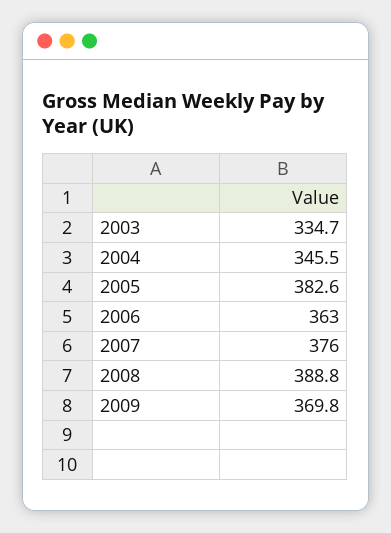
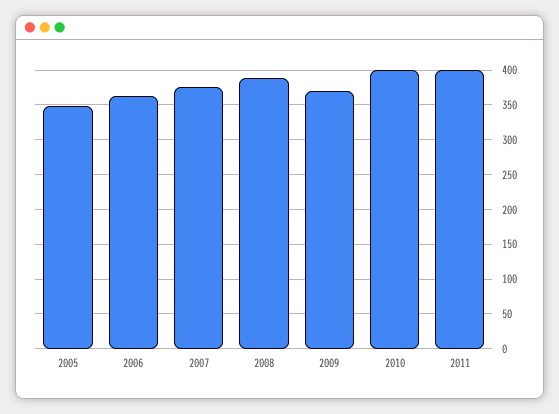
2003: 334.7 -> none
2004: 345.5 -> none
2005: 382.6 -> 350
2010: none -> 400
2011: none -> 400

